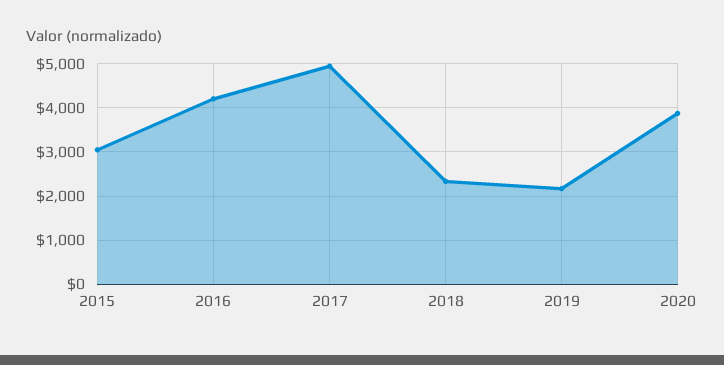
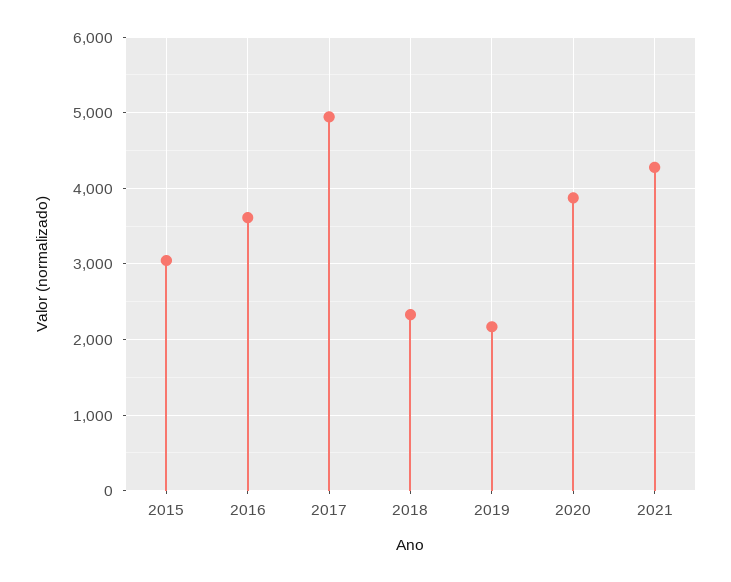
2016: 4200 -> 3600
2021: none -> 4300

